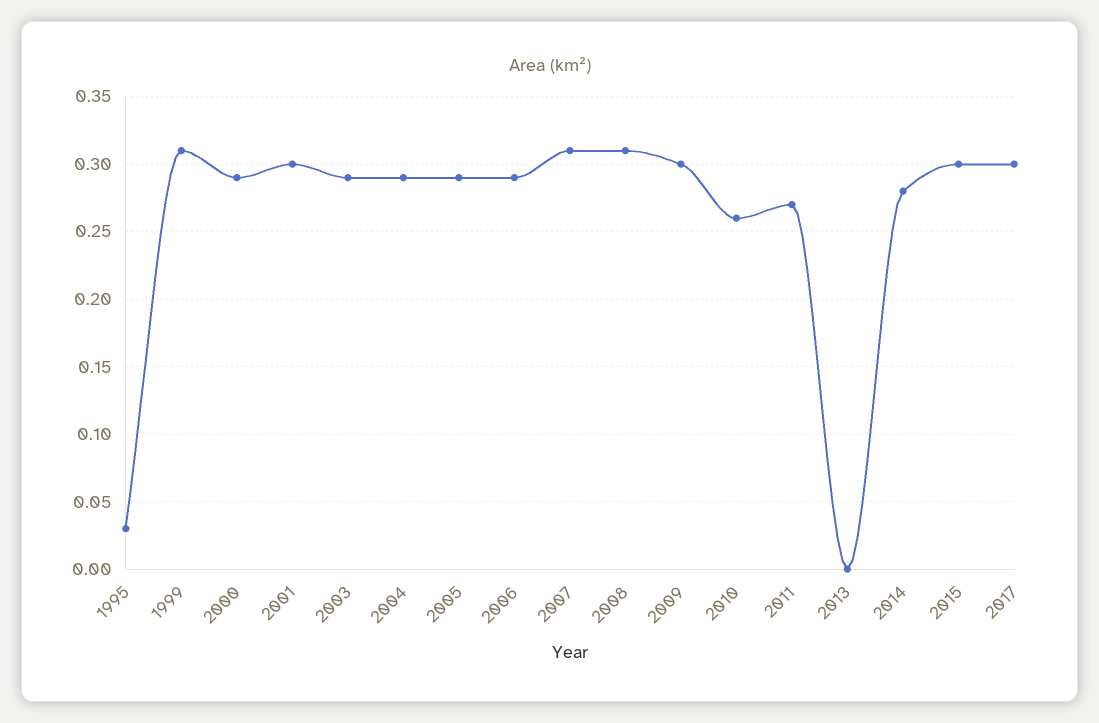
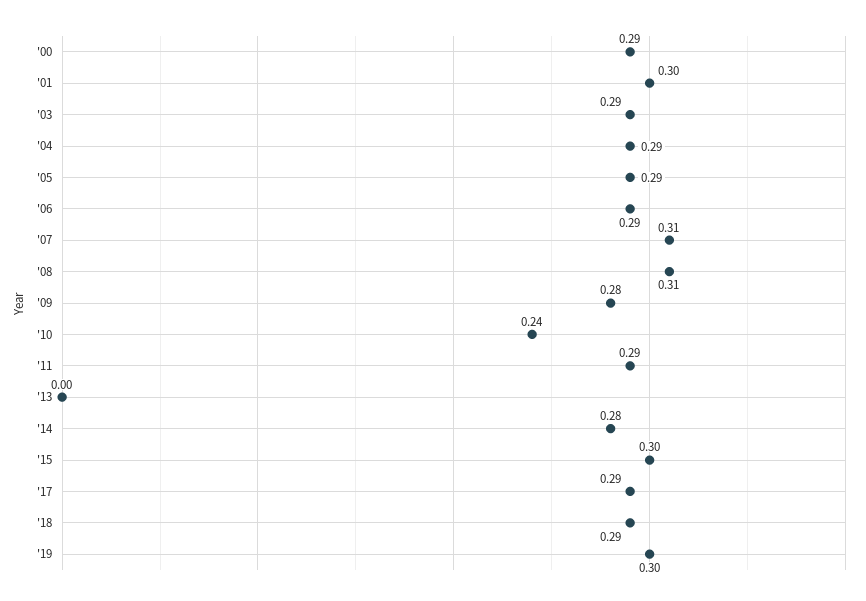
1995: 0.03 -> none
1999: 0.31 -> none
2009: 0.3 -> 0.28
2010: 0.26 -> 0.24
2011: 0.27 -> 0.29
2017: 0.3 -> 0.29
'18: none -> 0.29
'19: none -> 0.3

